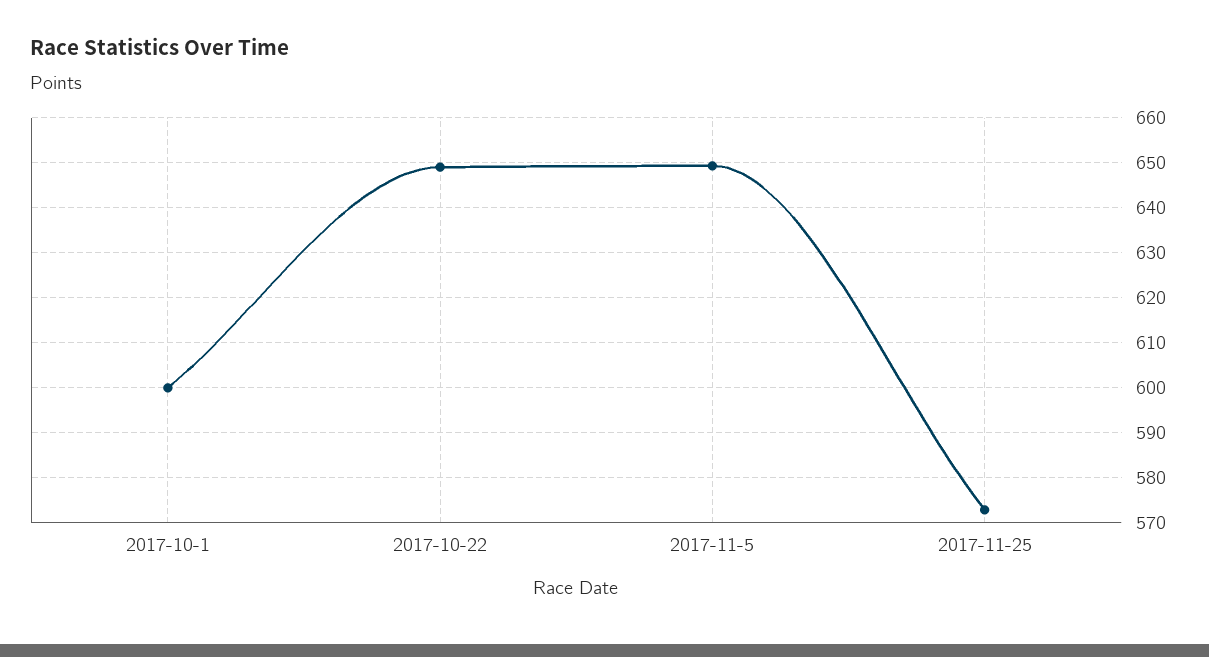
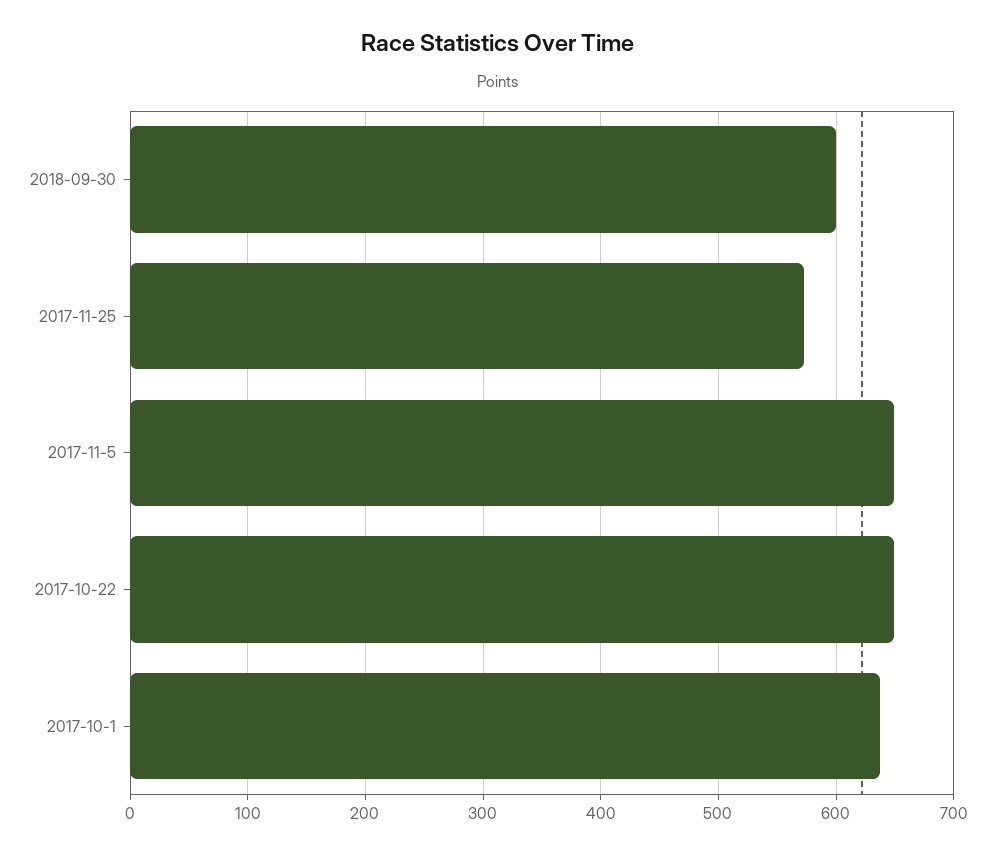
2017-10-1: 600 -> 640
2018-09-30: none -> 600

